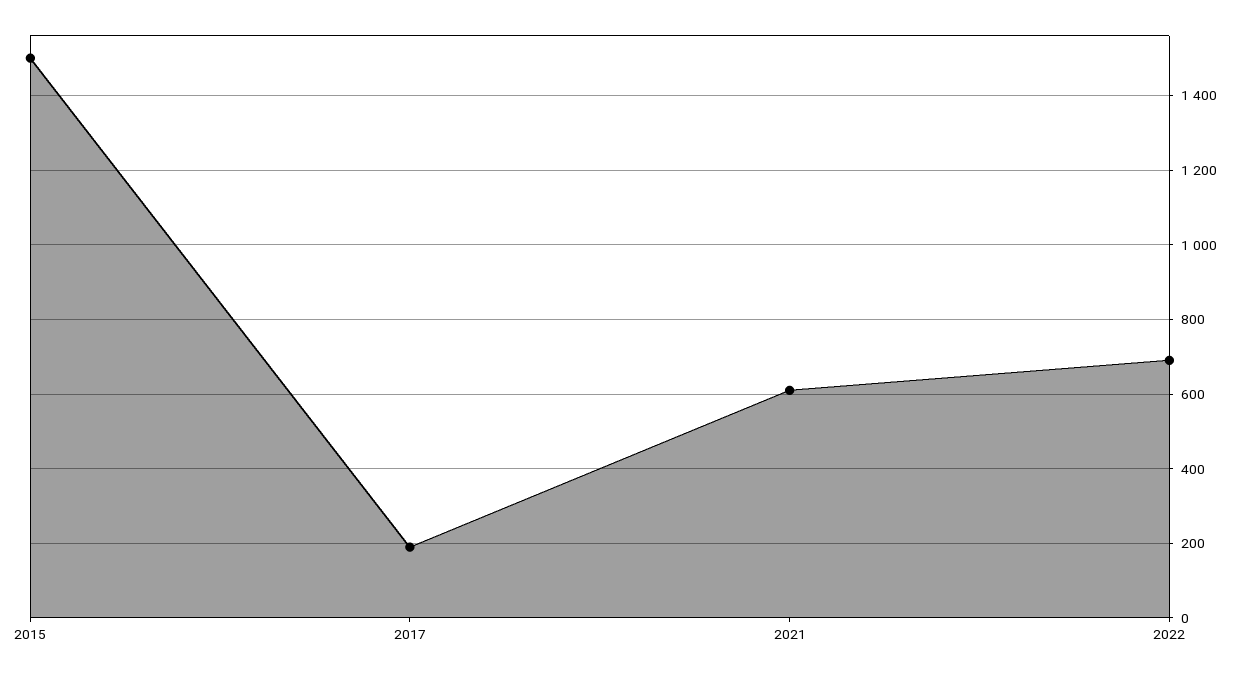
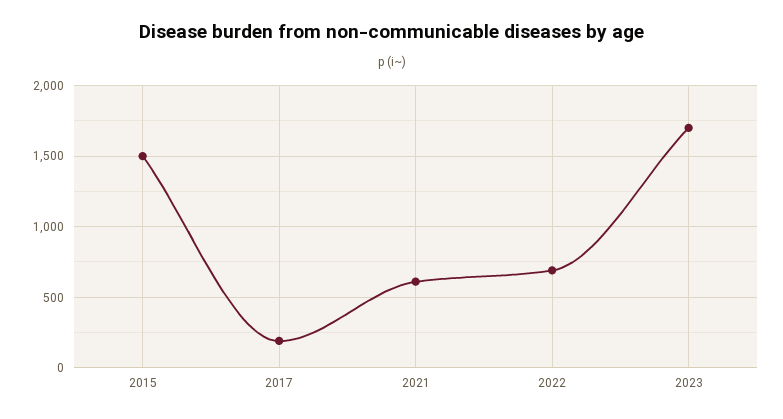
2023: none -> 1700

